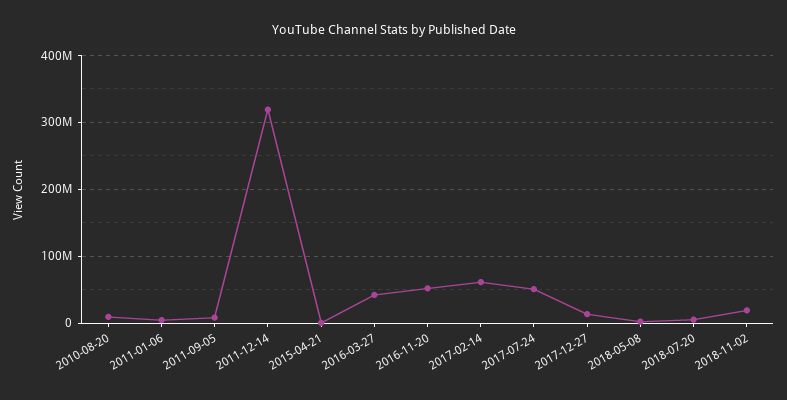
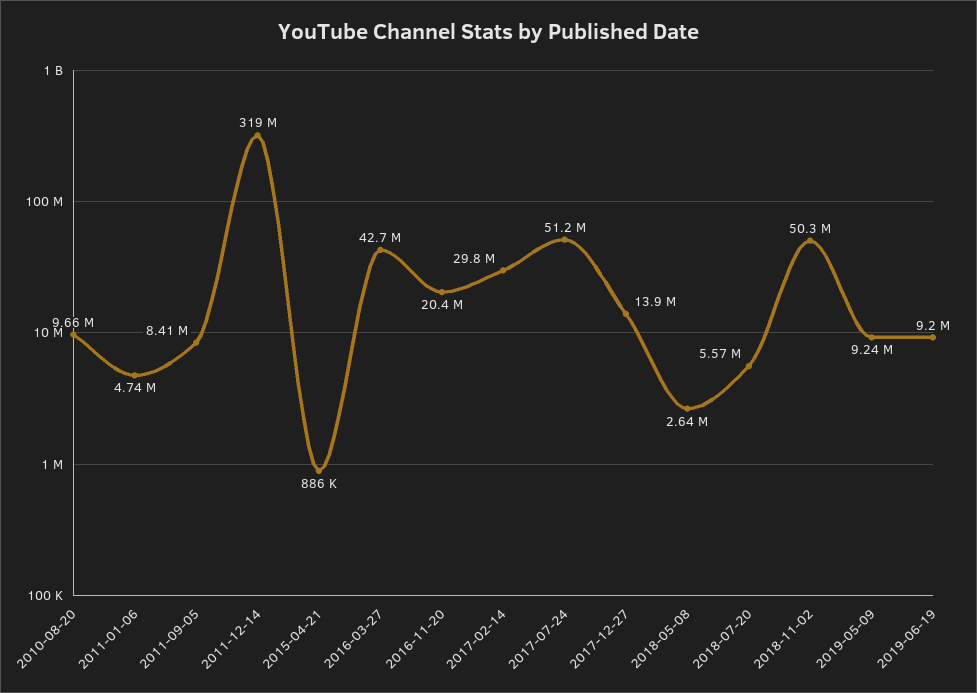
2016-11-20: 50000000 -> 20400000
2017-02-14: 60000000 -> 29800000
2018-11-02: 20000000 -> 50300000
2019-05-09: none -> 9240000
2019-06-19: none -> 9200000

